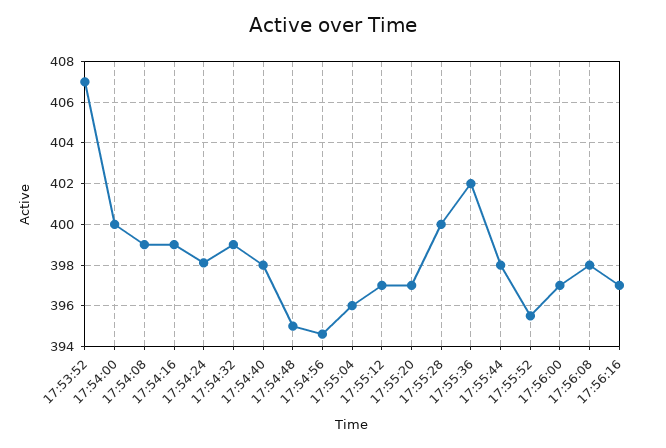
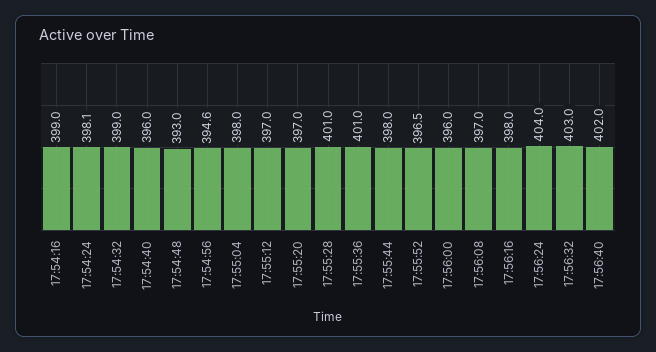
17:53:52: 407 -> none
17:54:00: 400 -> none
17:54:08: 399 -> none
17:54:40: 398 -> 396
17:54:48: 395 -> 393
17:55:04: 396 -> 398
17:55:28: 400 -> 401
17:55:36: 402 -> 401
17:55:52: 395.5 -> 396.5
17:56:00: 397 -> 396
17:56:08: 398 -> 397
17:56:16: 397 -> 398
17:56:24: none -> 404
17:56:32: none -> 403
17:56:40: none -> 402

